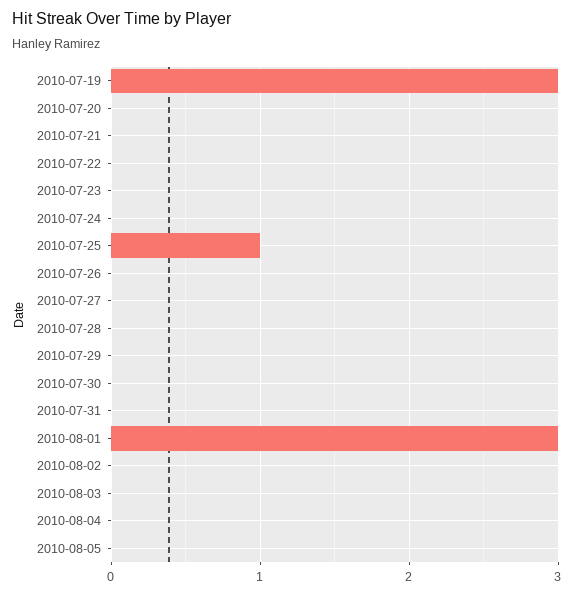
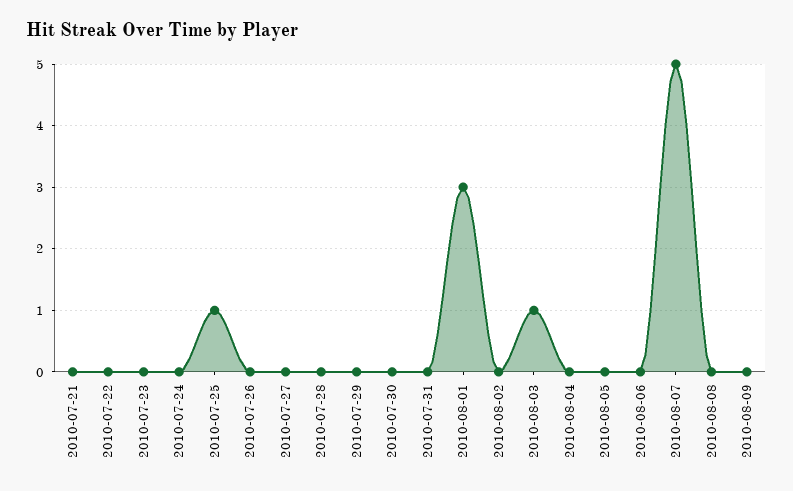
2010-07-19: 3 -> none
2010-07-20: 0 -> none
2010-08-03: 0 -> 1
2010-08-06: none -> 0
2010-08-07: none -> 5
2010-08-08: none -> 0
2010-08-09: none -> 0

